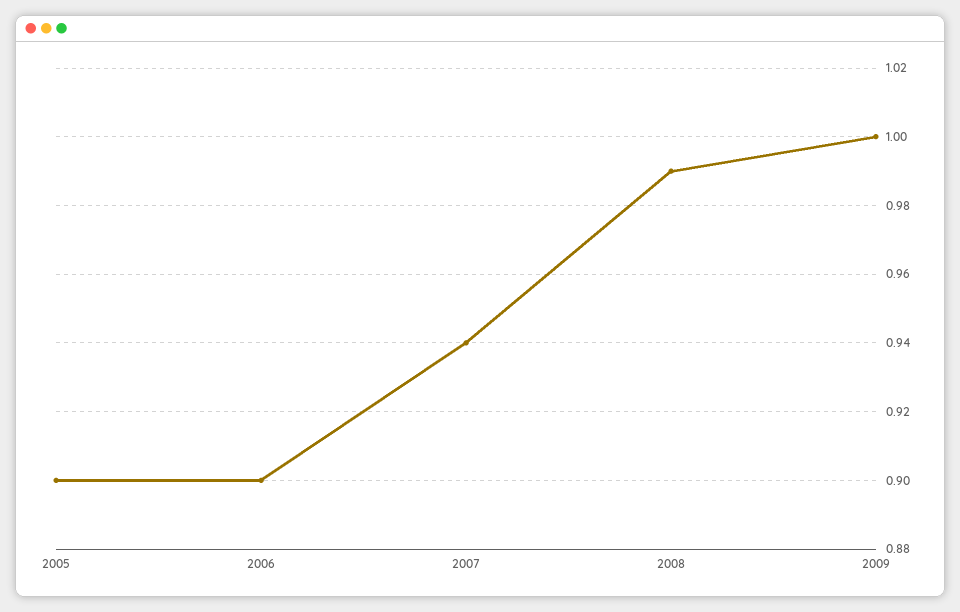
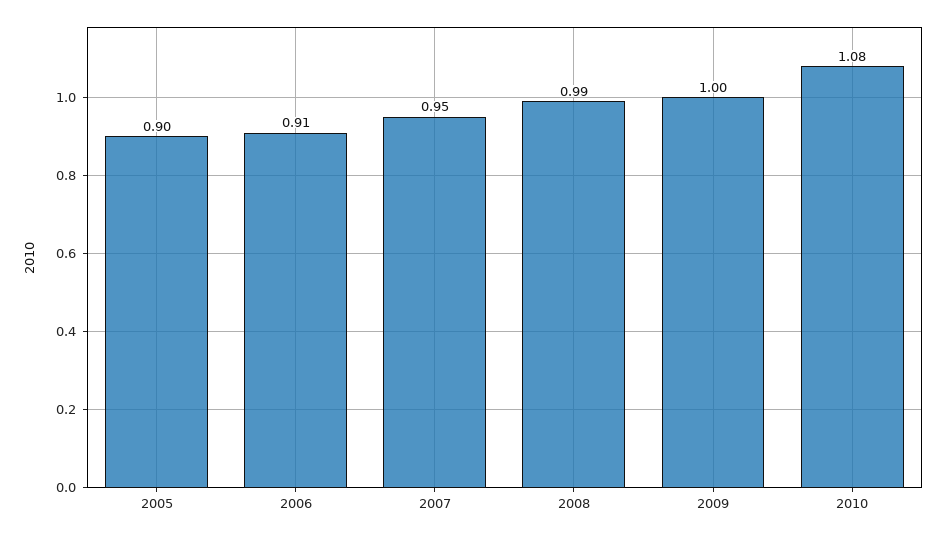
2006: 0.9 -> 0.91
2007: 0.94 -> 0.95
2010: none -> 1.08

